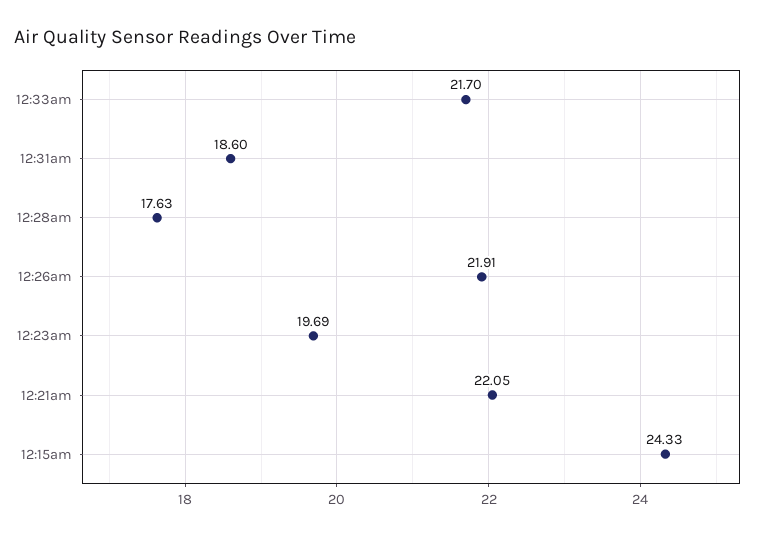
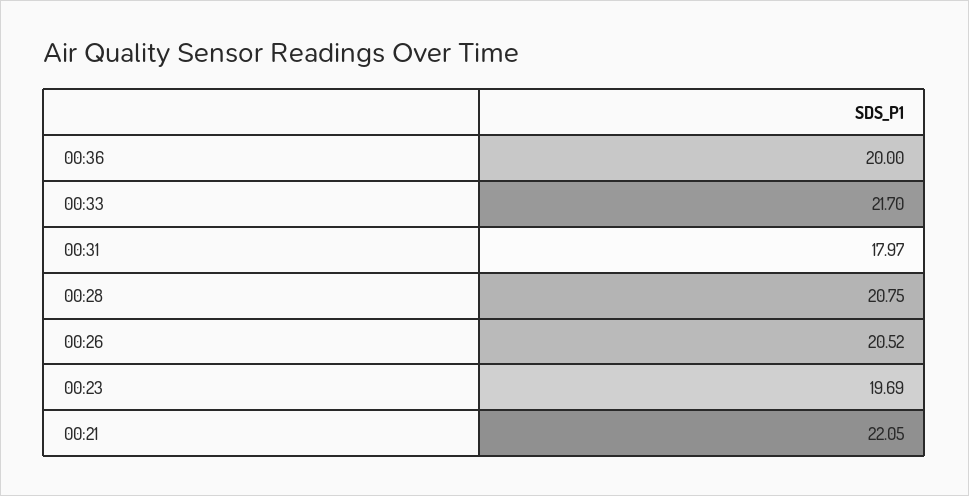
12:31am: 18.6 -> 17.97
12:28am: 17.63 -> 20.75
12:26am: 21.91 -> 20.52
12:15am: 24.33 -> none
00:36: none -> 20

